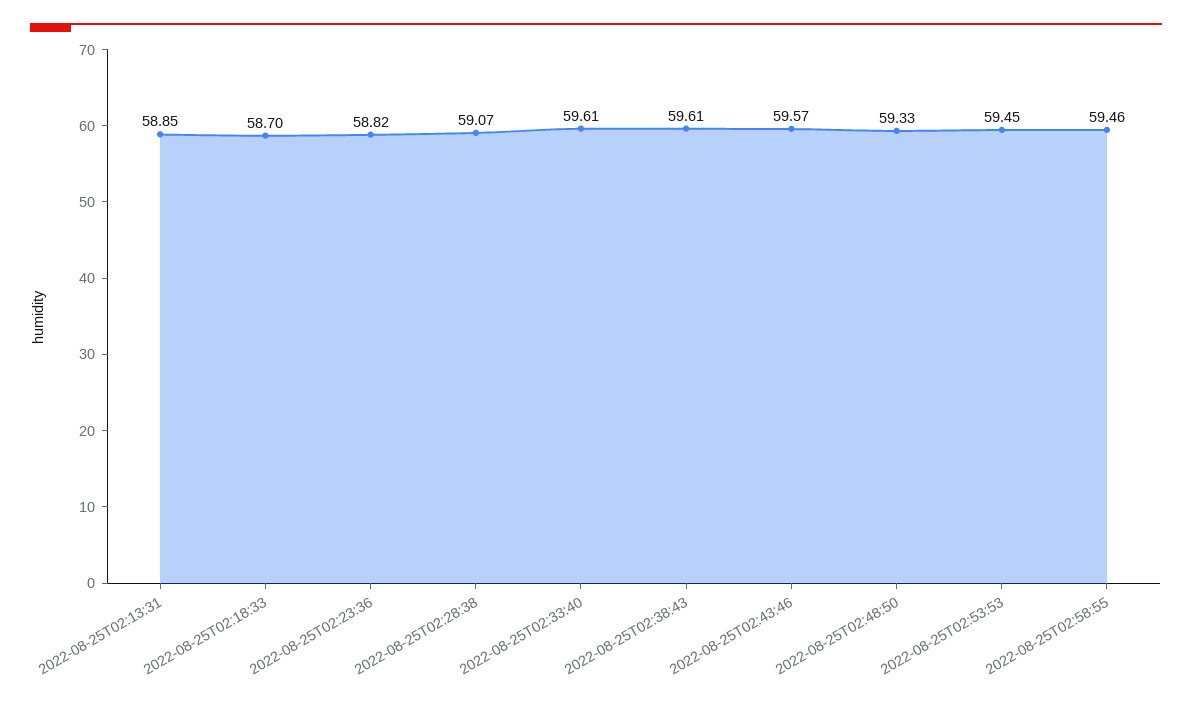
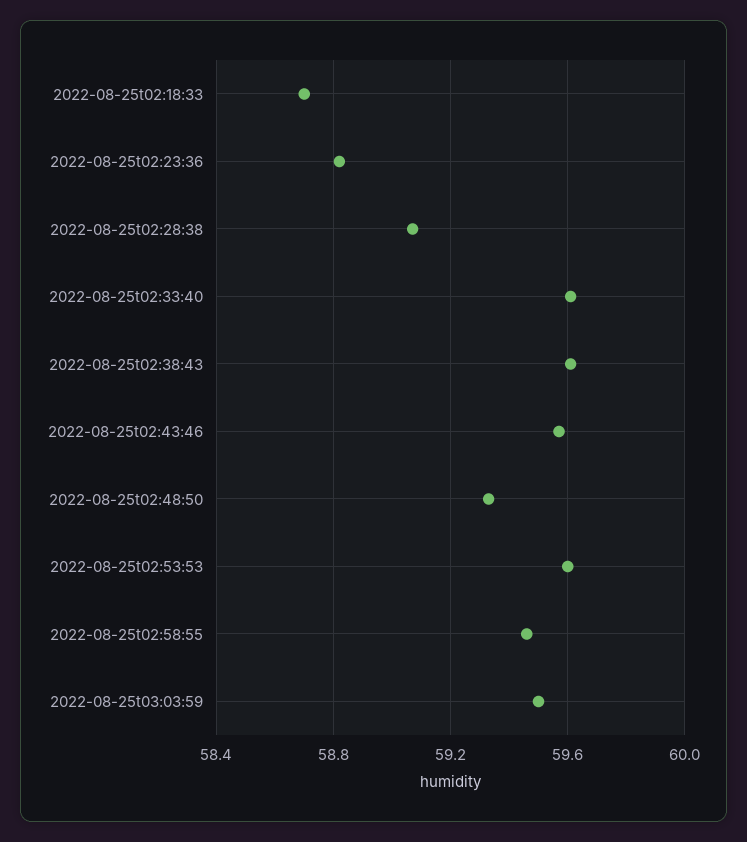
2022-08-25T02:13:31: 58.85 -> none
2022-08-25T02:53:53: 59.45 -> 59.6
2022-08-25t03:03:59: none -> 59.5

